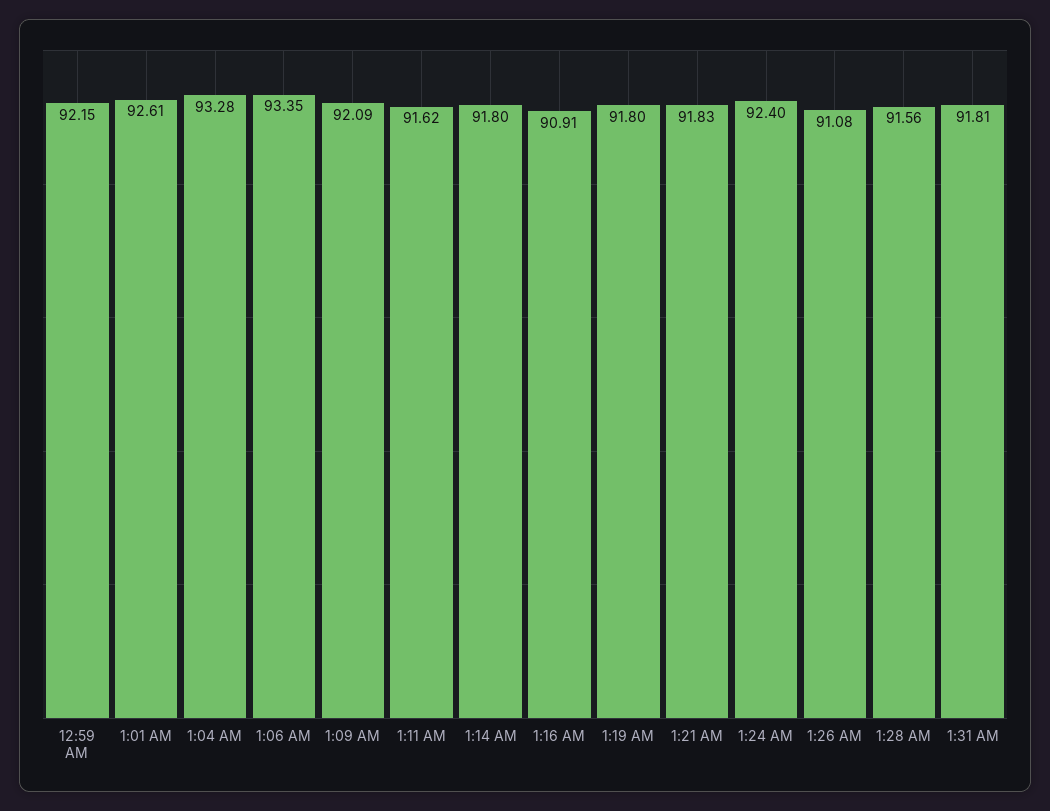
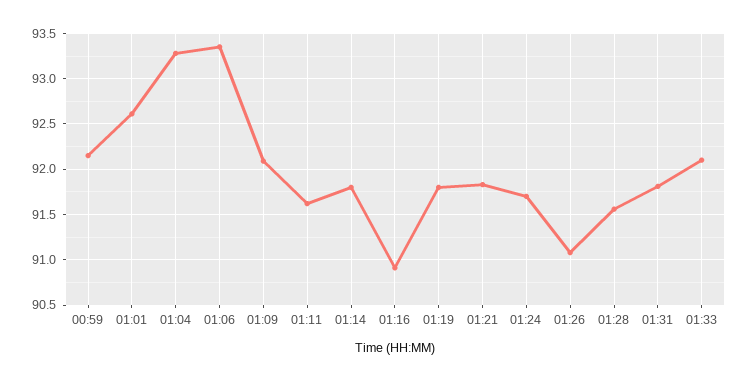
1:24 AM: 92.4 -> 91.7
01:33: none -> 92.1

